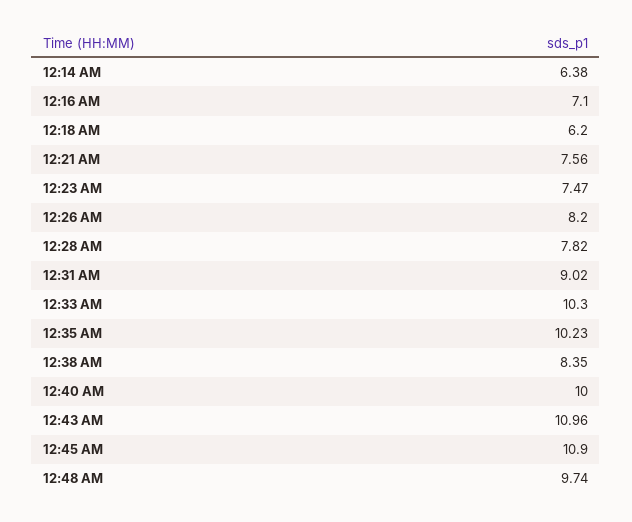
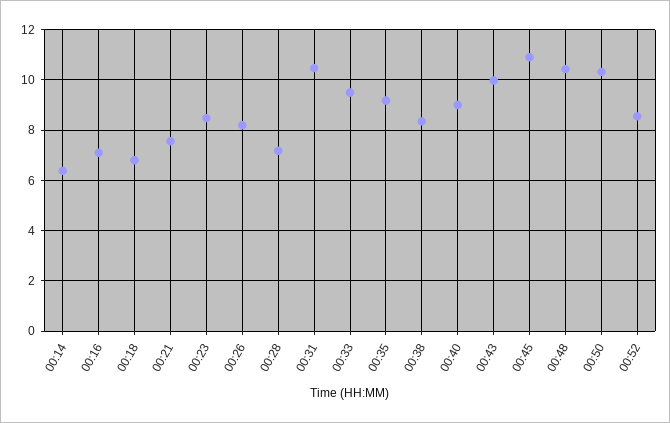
12:18 AM: 6.2 -> 6.75
12:23 AM: 7.47 -> 8.5
12:28 AM: 7.82 -> 7.25
12:31 AM: 9.02 -> 10.5
12:33 AM: 10.3 -> 9.5
12:35 AM: 10.23 -> 9.25
12:40 AM: 10 -> 9
12:43 AM: 10.96 -> 10
12:48 AM: 9.74 -> 10.5
00:50: none -> 10.25
00:52: none -> 8.5

